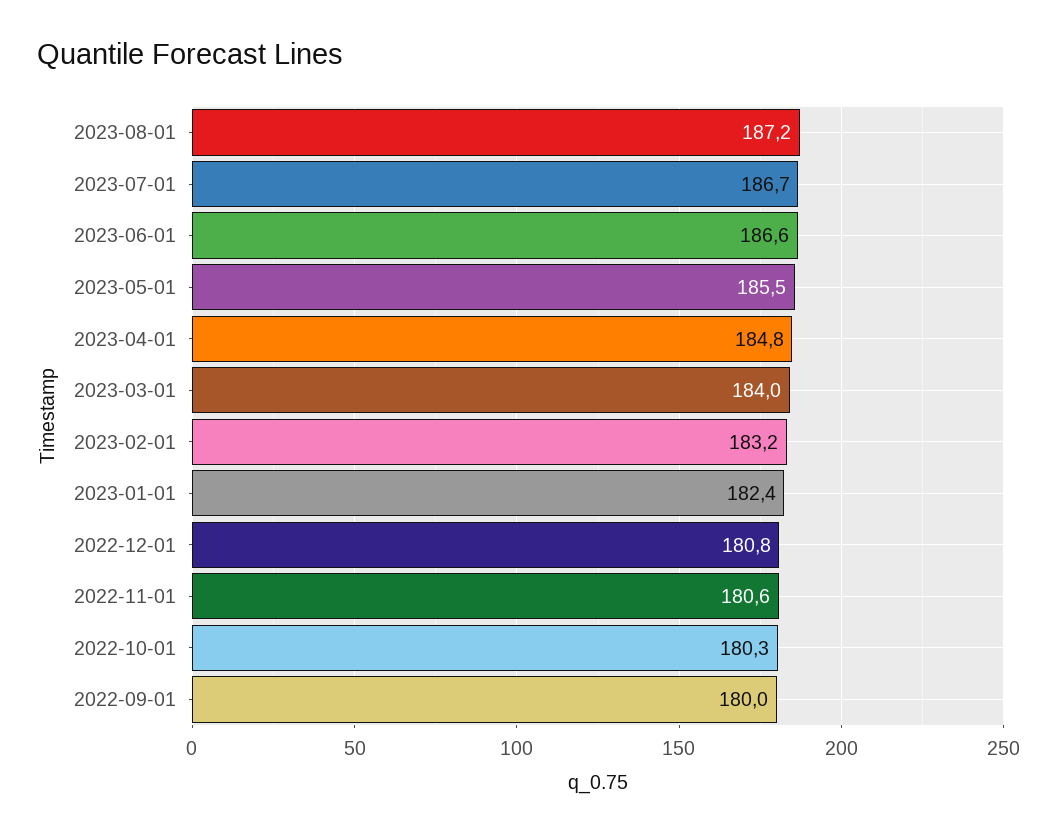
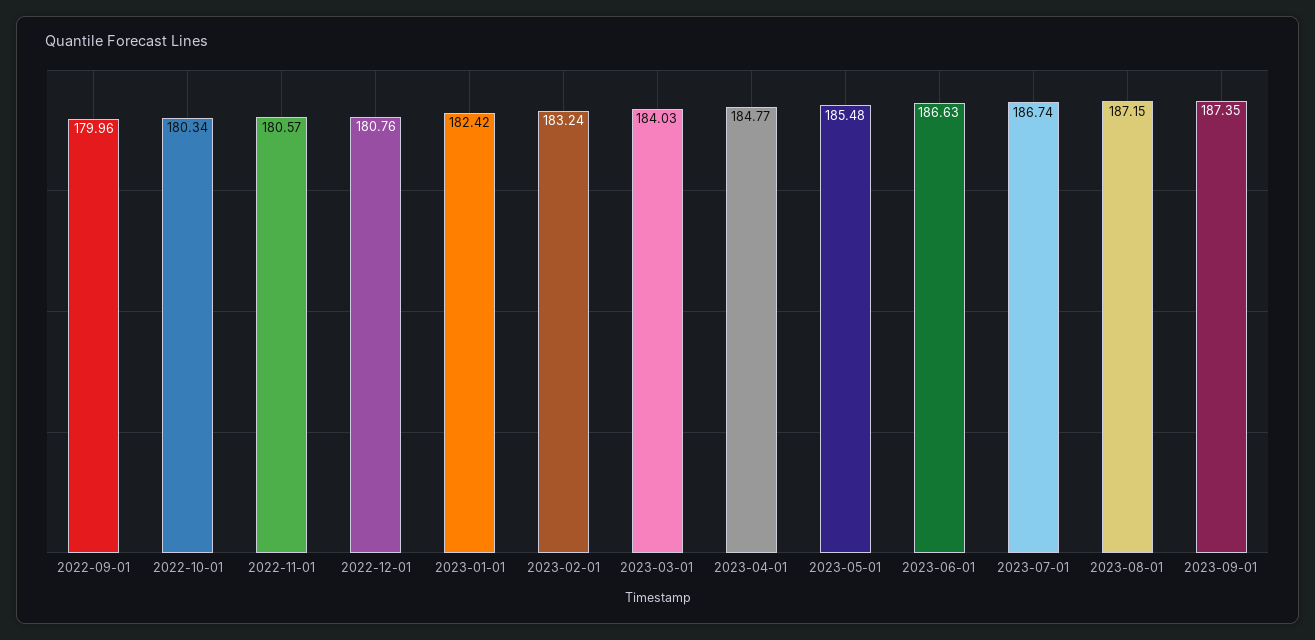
2023-09-01: none -> 187.35

